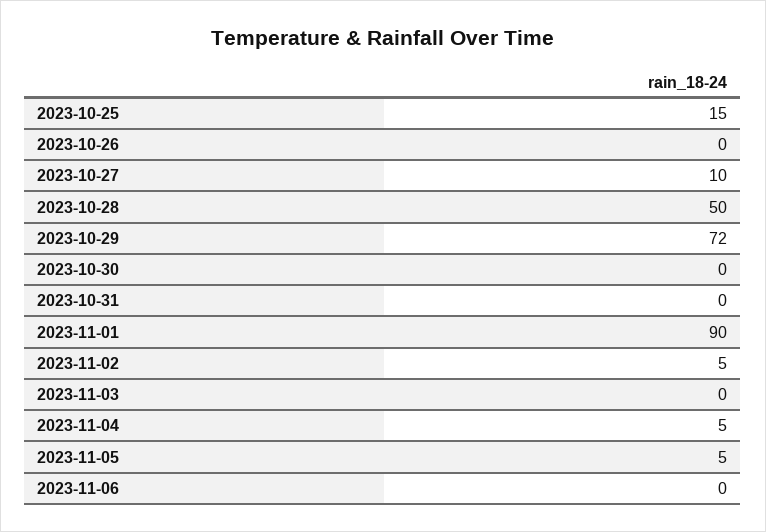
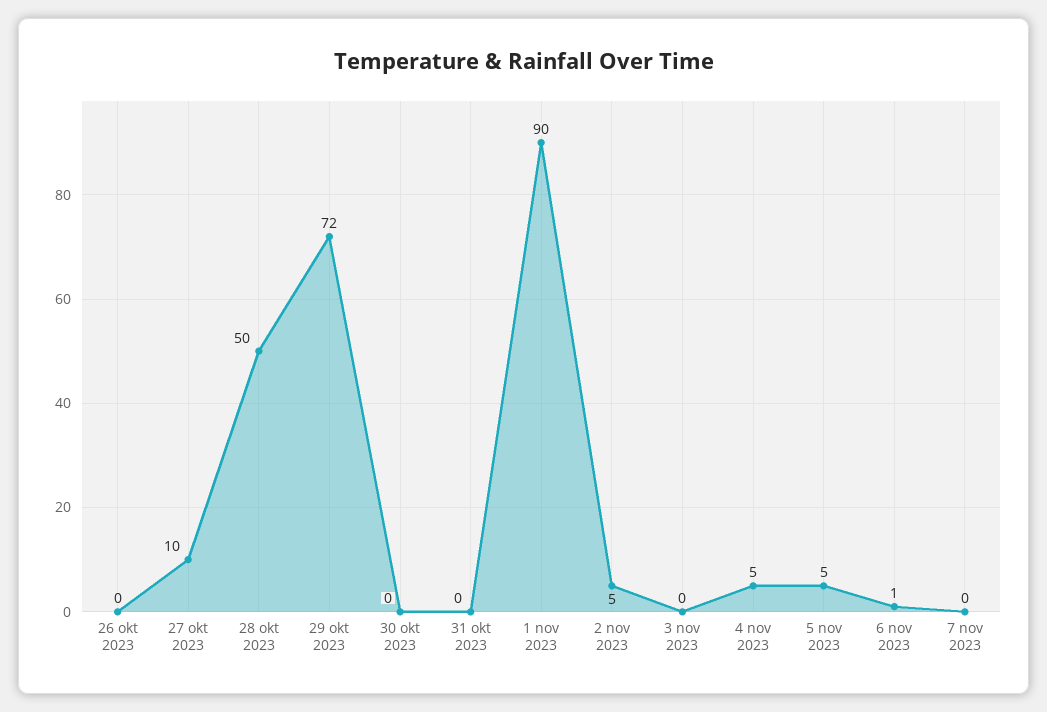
2023-10-25: 15 -> none
2023-11-06: 0 -> 1
7 nov 2023: none -> 0

